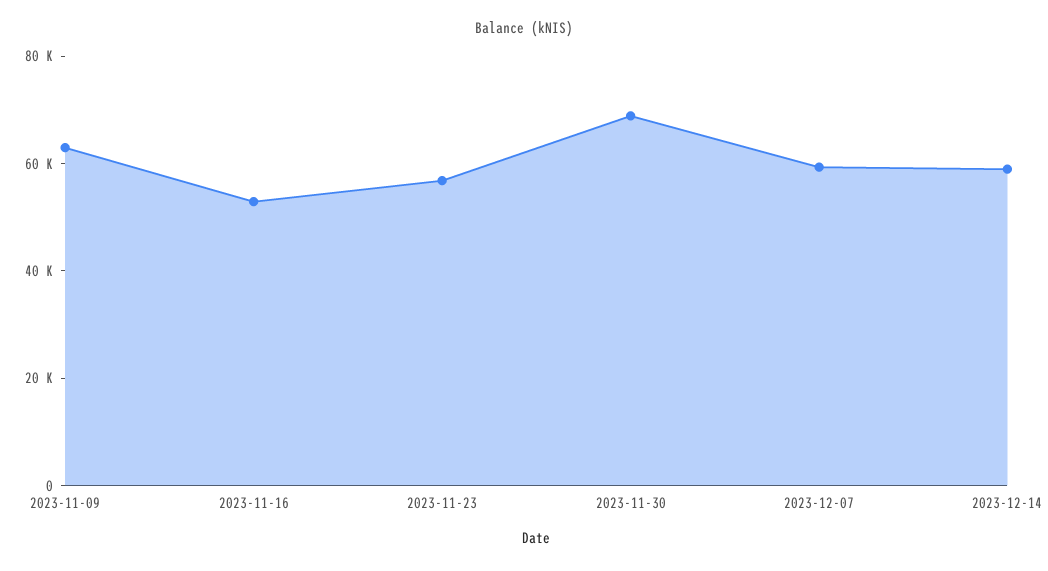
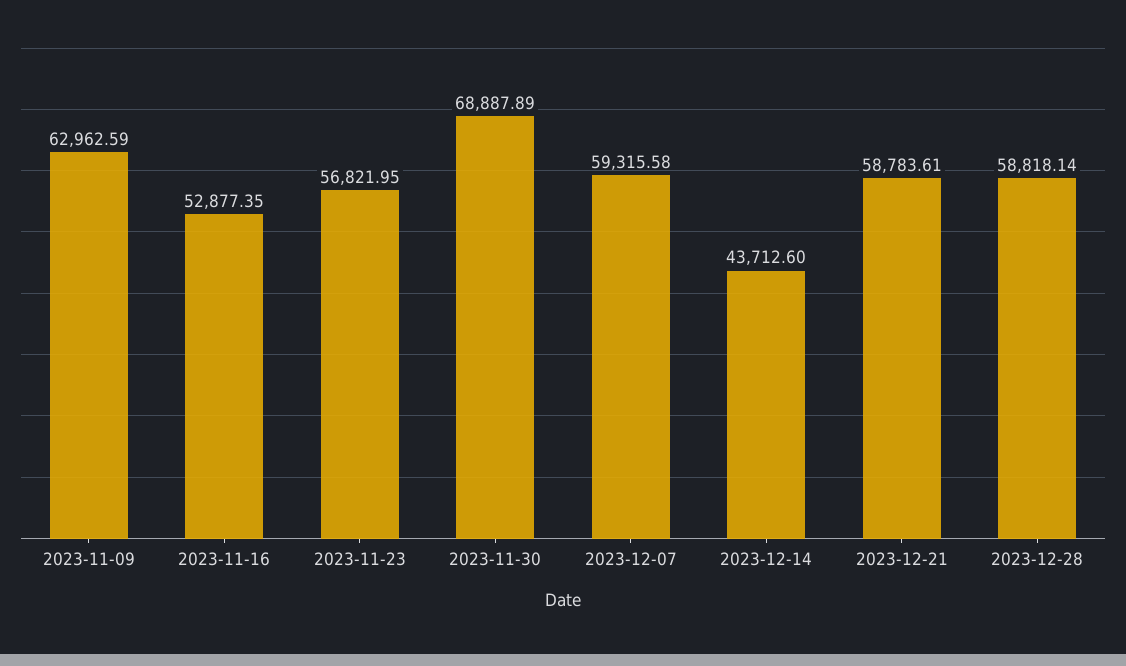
2023-12-14: 60000 -> 43712.6
2023-12-21: none -> 58783.61
2023-12-28: none -> 58818.14

